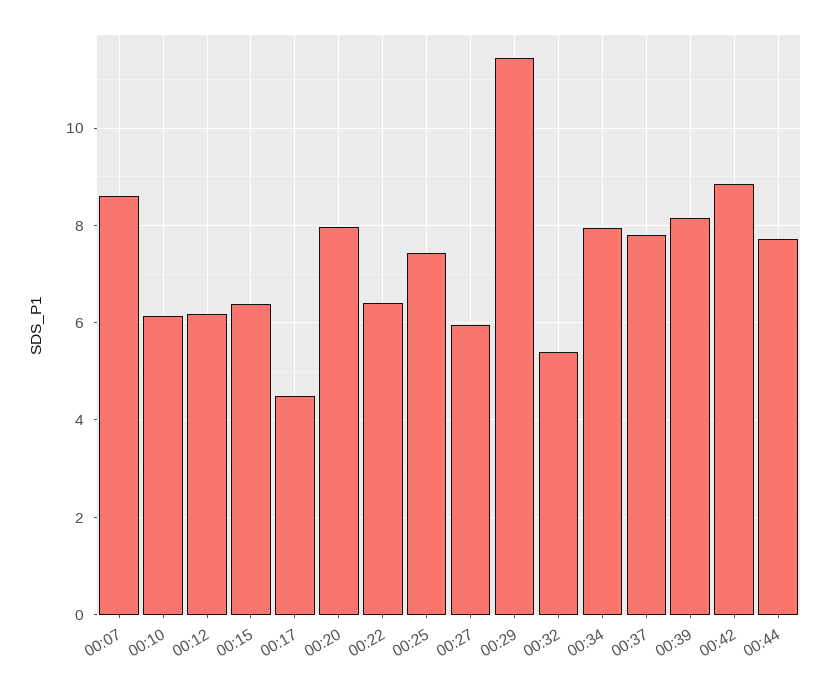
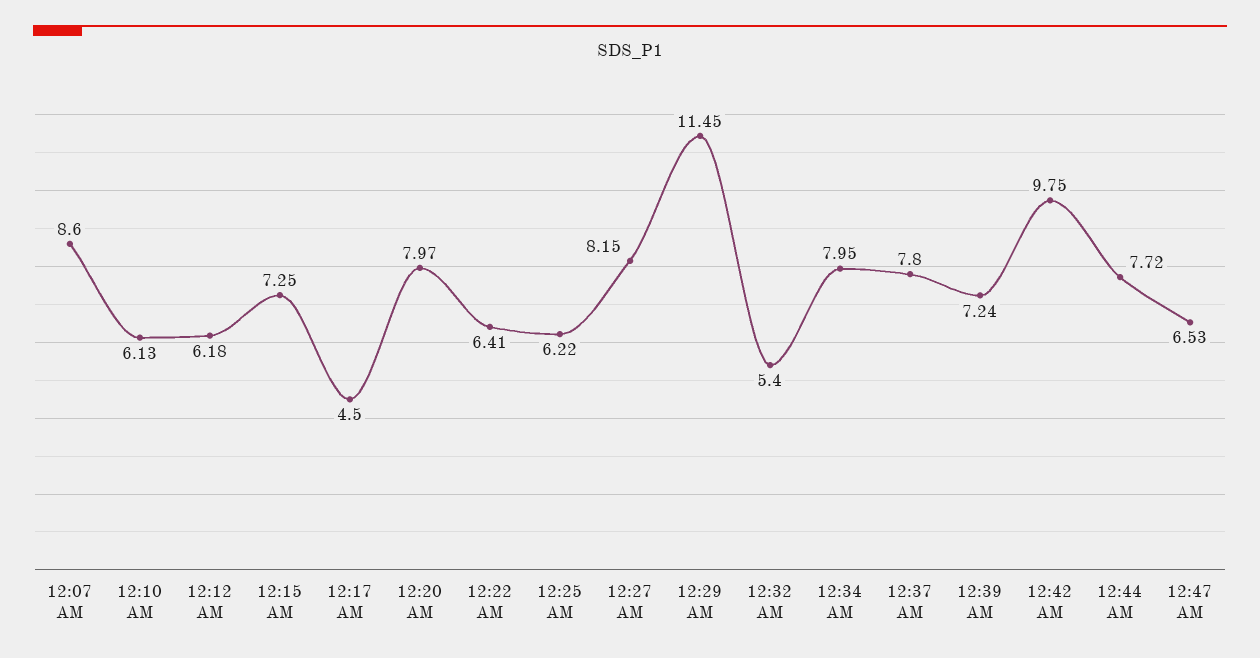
00:15: 6.4 -> 7.25
00:25: 7.4 -> 6.22
00:27: 6 -> 8.15
00:39: 8.2 -> 7.24
00:42: 8.8 -> 9.75
12:47 AM: none -> 6.53

